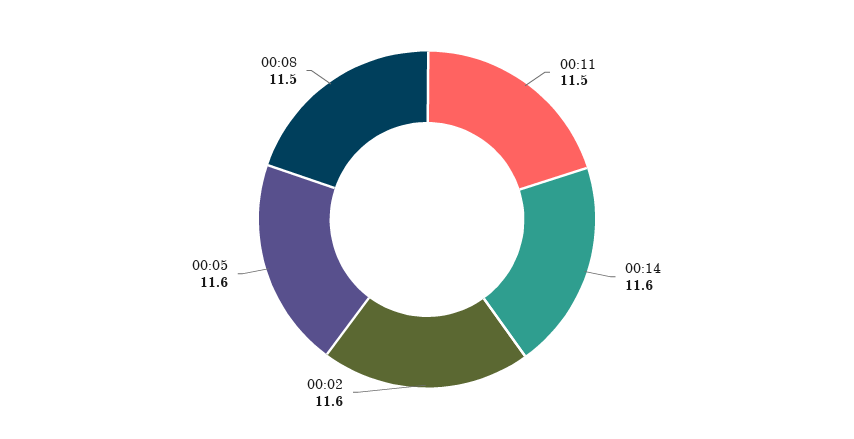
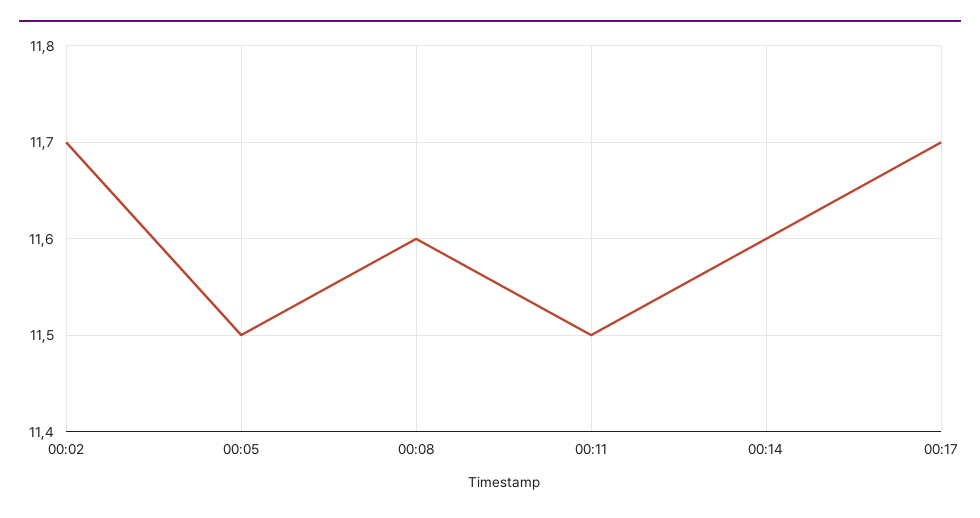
00:02: 11.6 -> 11.7
00:05: 11.6 -> 11.5
00:08: 11.5 -> 11.6
00:17: none -> 11.7

